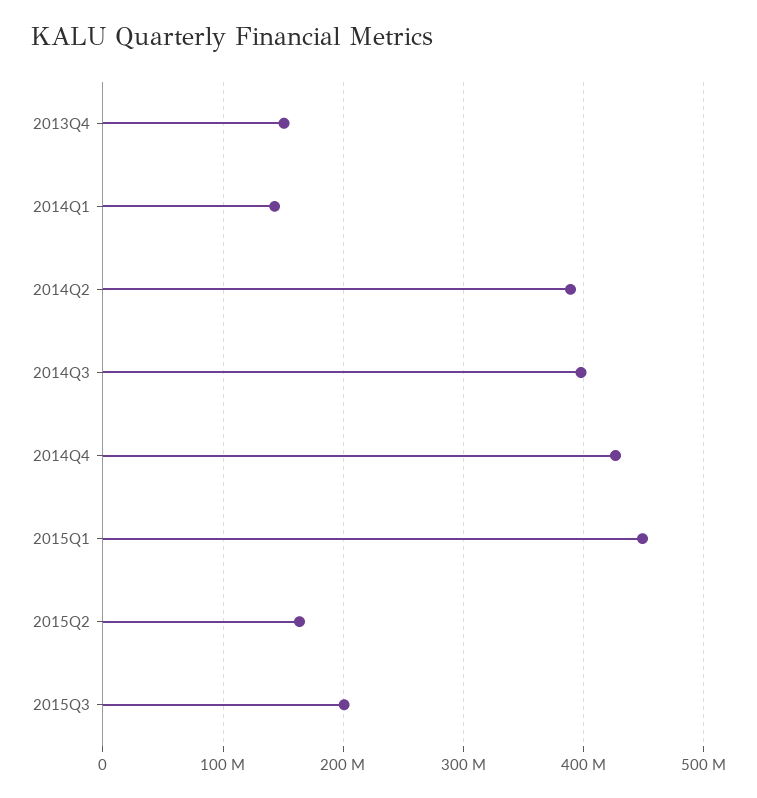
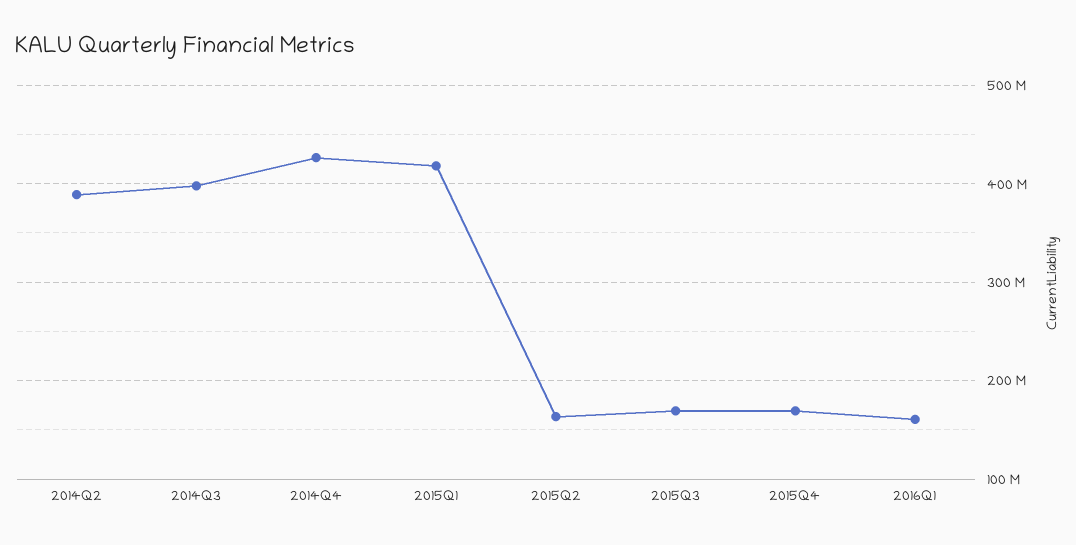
2013Q4: 150000000 -> none
2014Q1: 140000000 -> none
2015Q1: 450000000 -> 420000000
2015Q3: 200000000 -> 170000000
2015Q4: none -> 170000000
2016Q1: none -> 160000000

